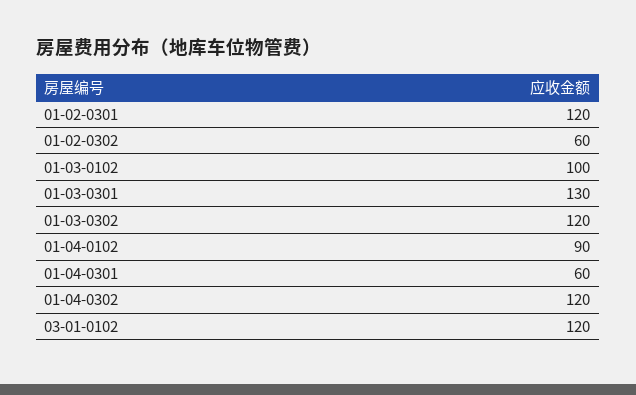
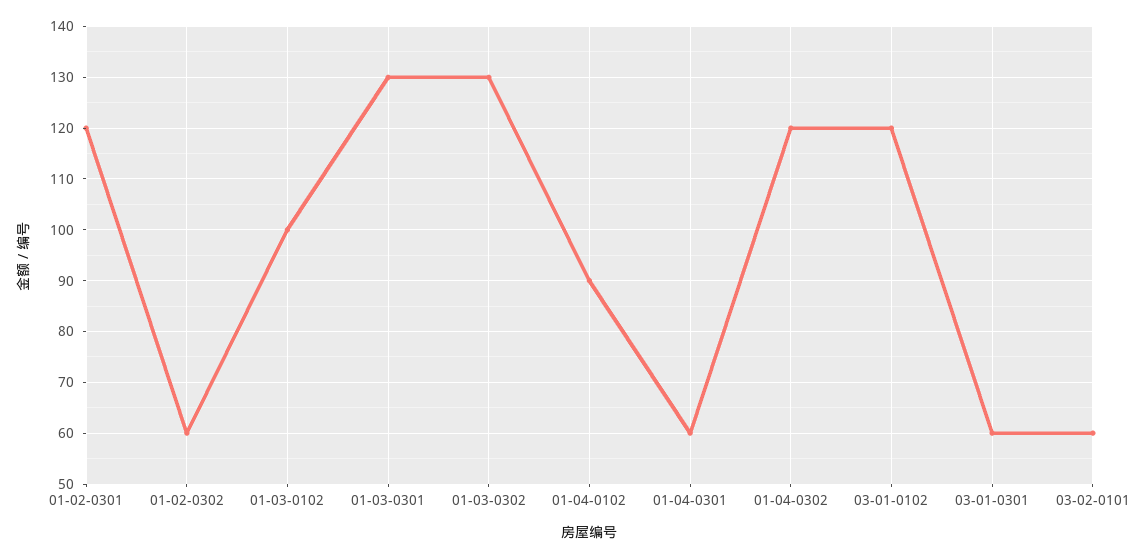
01-03-0302: 120 -> 130
03-01-0301: none -> 60
03-02-0101: none -> 60

